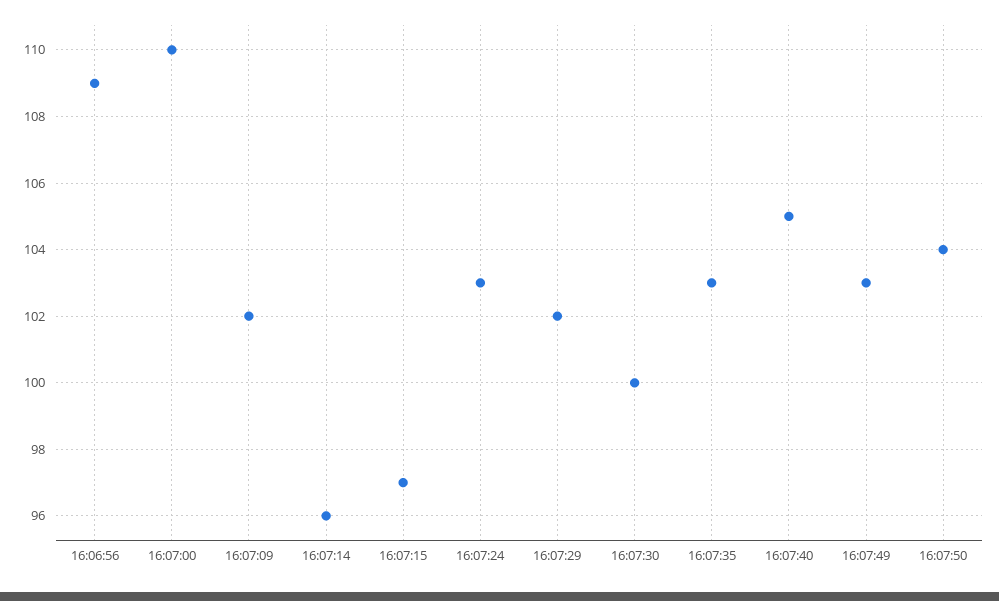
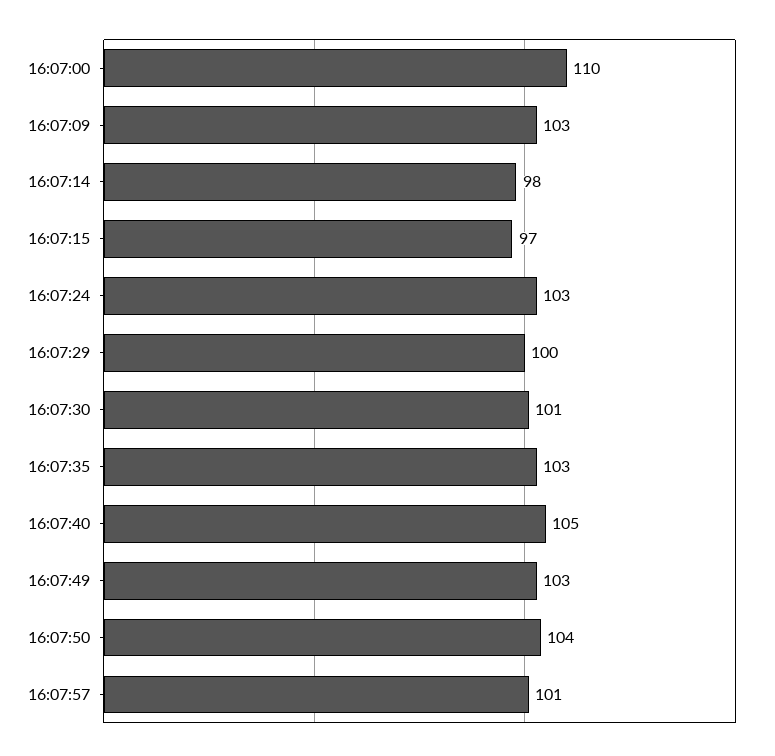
16:06:56: 109 -> none
16:07:09: 102 -> 103
16:07:14: 96 -> 98
16:07:29: 102 -> 100
16:07:30: 100 -> 101
16:07:57: none -> 101

